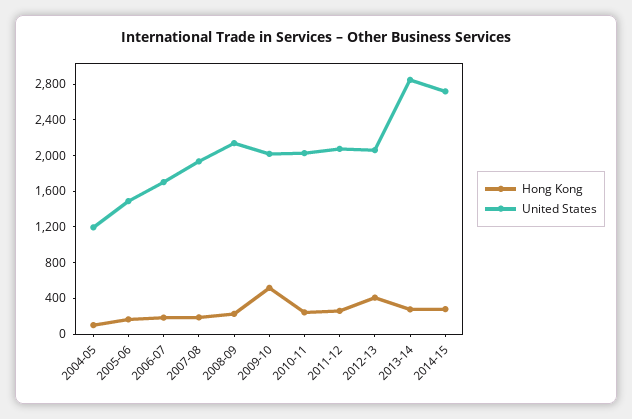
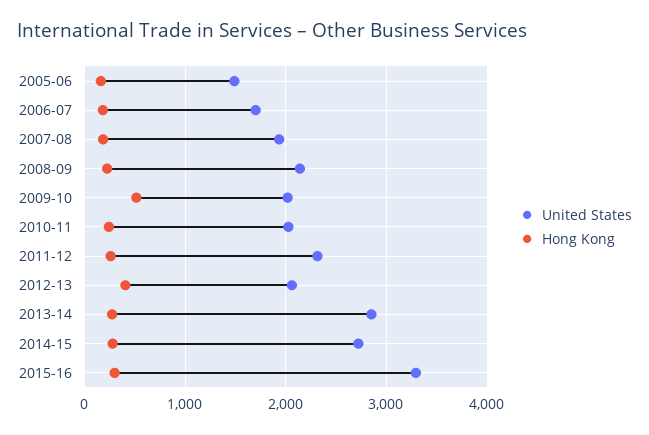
Hong Kong, 2004-05: 100 -> none
United States, 2004-05: 1200 -> none
United States, 2011-12: 2100 -> 2300
United States, 2015-16: none -> 3300
Hong Kong, 2015-16: none -> 300

